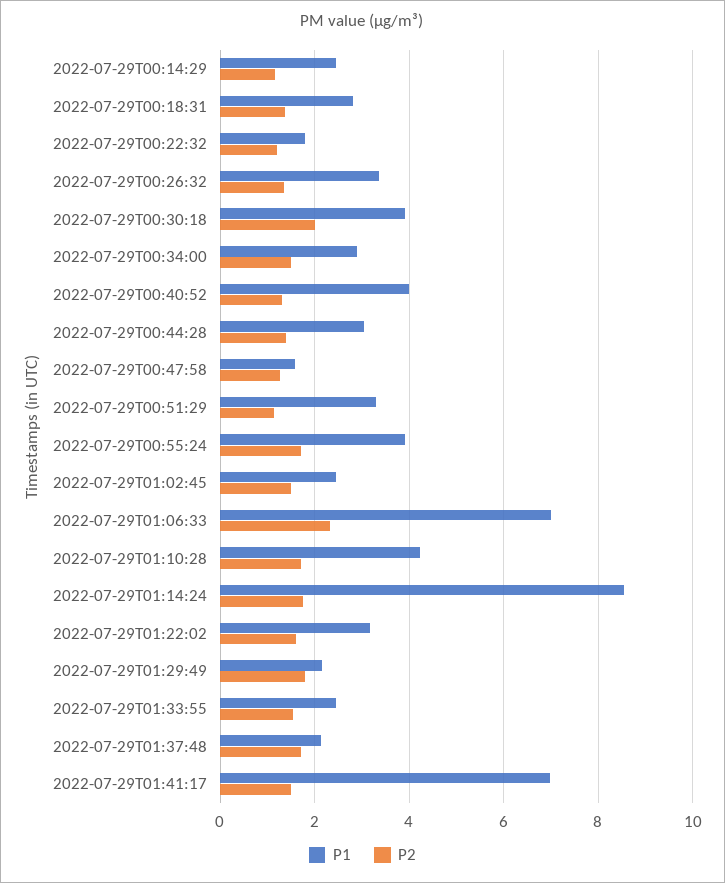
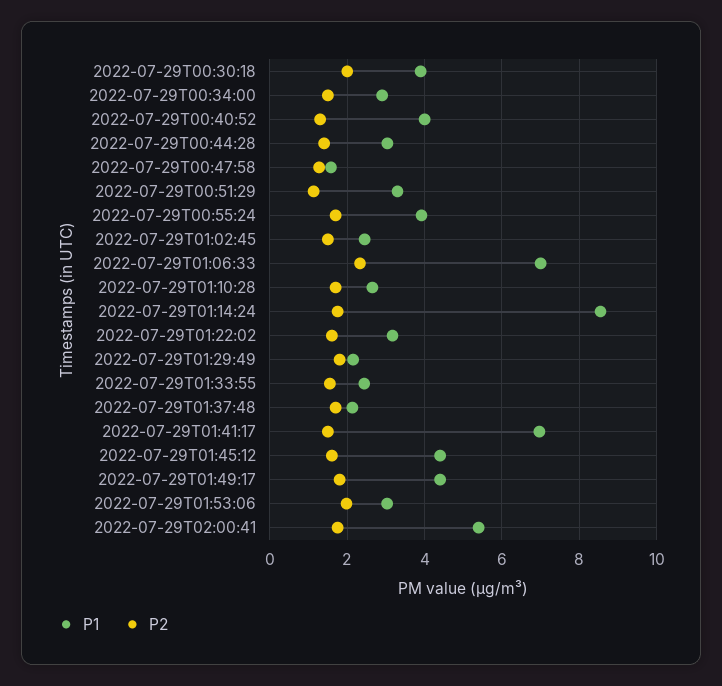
P1, 2022-07-29T00:14:29: 2.4 -> none
P2, 2022-07-29T00:14:29: 1.2 -> none
P1, 2022-07-29T00:18:31: 2.8 -> none
P2, 2022-07-29T00:18:31: 1.4 -> none
P1, 2022-07-29T00:22:32: 1.8 -> none
P2, 2022-07-29T00:22:32: 1.2 -> none
P1, 2022-07-29T00:26:32: 3.4 -> none
P2, 2022-07-29T00:26:32: 1.4 -> none
P1, 2022-07-29T01:10:28: 4.2 -> 2.6
P1, 2022-07-29T01:45:12: none -> 4.4
P2, 2022-07-29T01:45:12: none -> 1.6
P1, 2022-07-29T01:49:17: none -> 4.4
P2, 2022-07-29T01:49:17: none -> 1.8
P1, 2022-07-29T01:53:06: none -> 3
P2, 2022-07-29T01:53:06: none -> 2
P1, 2022-07-29T02:00:41: none -> 5.4
P2, 2022-07-29T02:00:41: none -> 1.8

